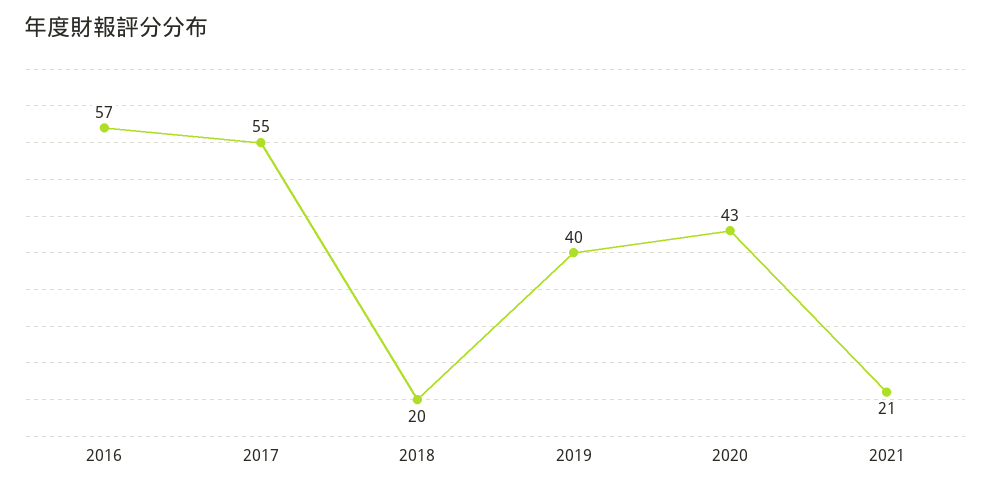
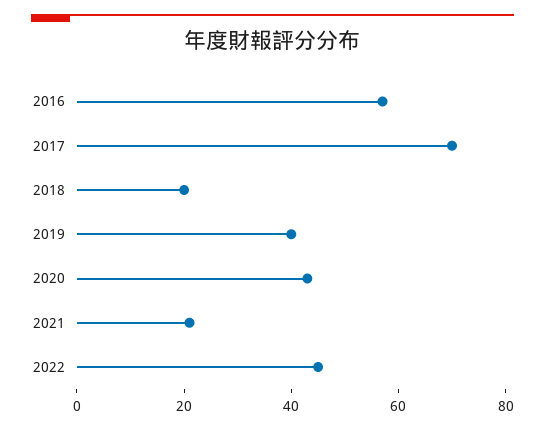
2017: 55 -> 70
2022: none -> 45

